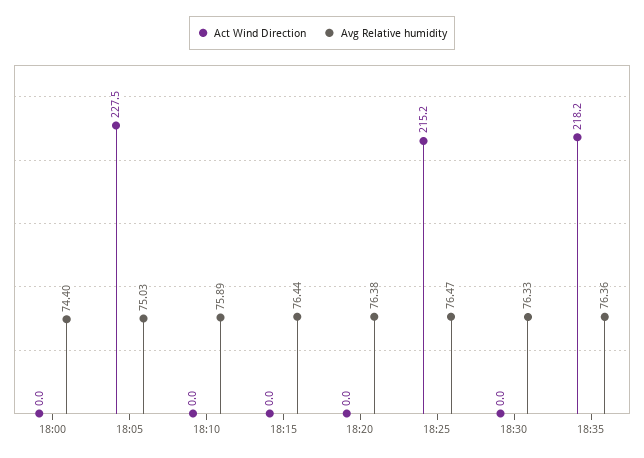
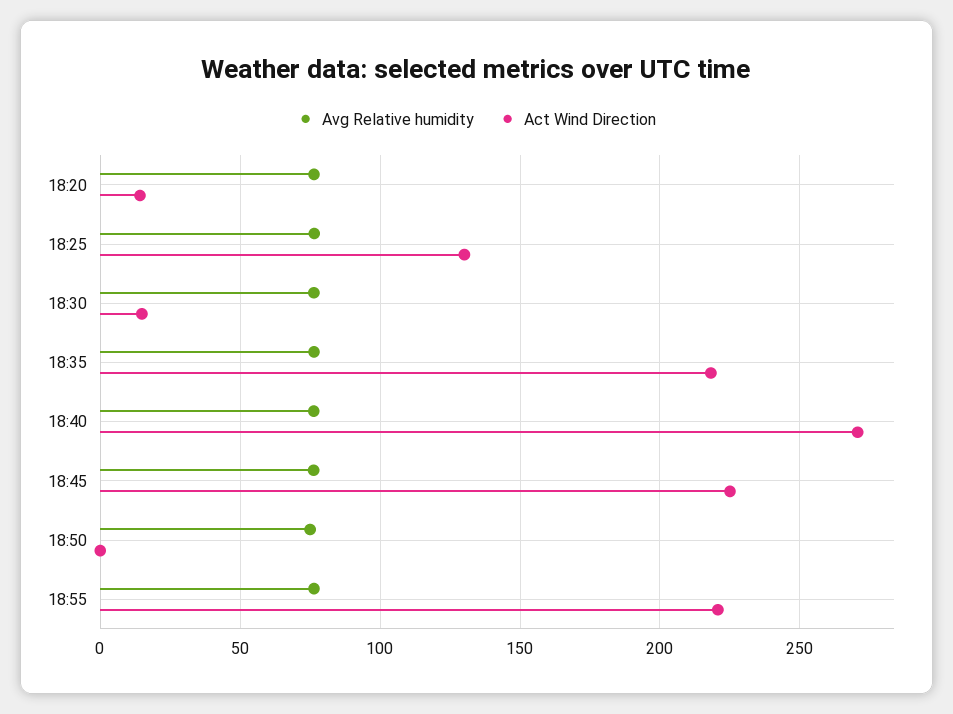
Act Wind Direction, 18:00: 0 -> none
Avg Relative humidity, 18:00: 74.4 -> none
Act Wind Direction, 18:05: 227.5 -> none
Avg Relative humidity, 18:05: 75.03 -> none
Act Wind Direction, 18:10: 0 -> none
Avg Relative humidity, 18:10: 75.89 -> none
Act Wind Direction, 18:15: 0 -> none
Avg Relative humidity, 18:15: 76.44 -> none
Act Wind Direction, 18:20: 0 -> 15
Act Wind Direction, 18:25: 215.2 -> 130
Act Wind Direction, 18:30: 0 -> 15
Avg Relative humidity, 18:40: none -> 75
Act Wind Direction, 18:40: none -> 270
Avg Relative humidity, 18:45: none -> 75
Act Wind Direction, 18:45: none -> 225
Avg Relative humidity, 18:50: none -> 75
Act Wind Direction, 18:50: none -> 0
Avg Relative humidity, 18:55: none -> 75
Act Wind Direction, 18:55: none -> 220

